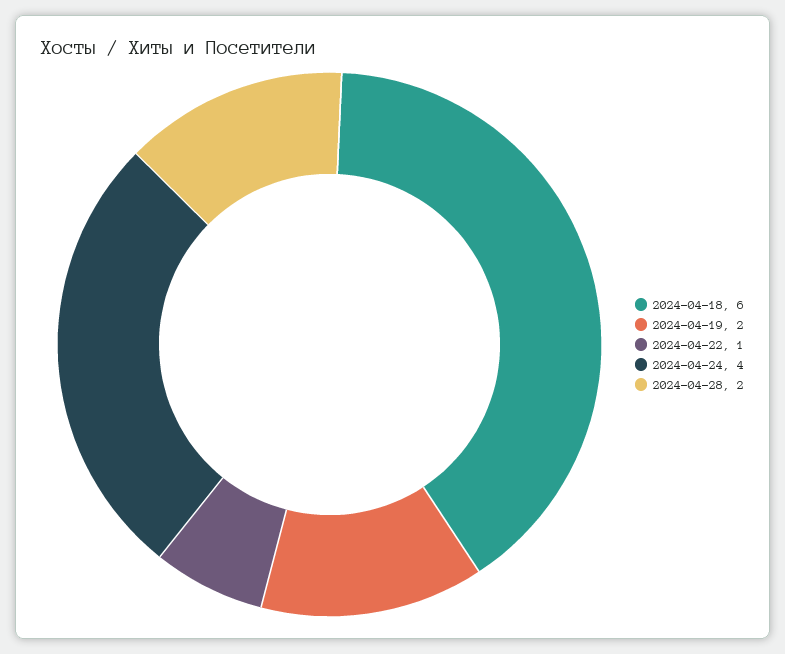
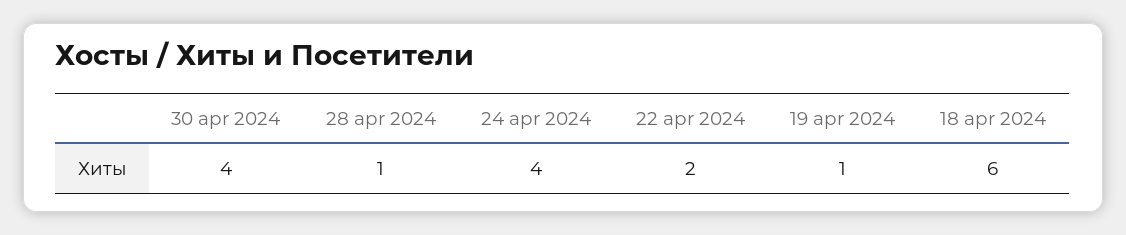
2024-04-19: 2 -> 1
2024-04-22: 1 -> 2
2024-04-28: 2 -> 1
30 apr 2024: none -> 4

